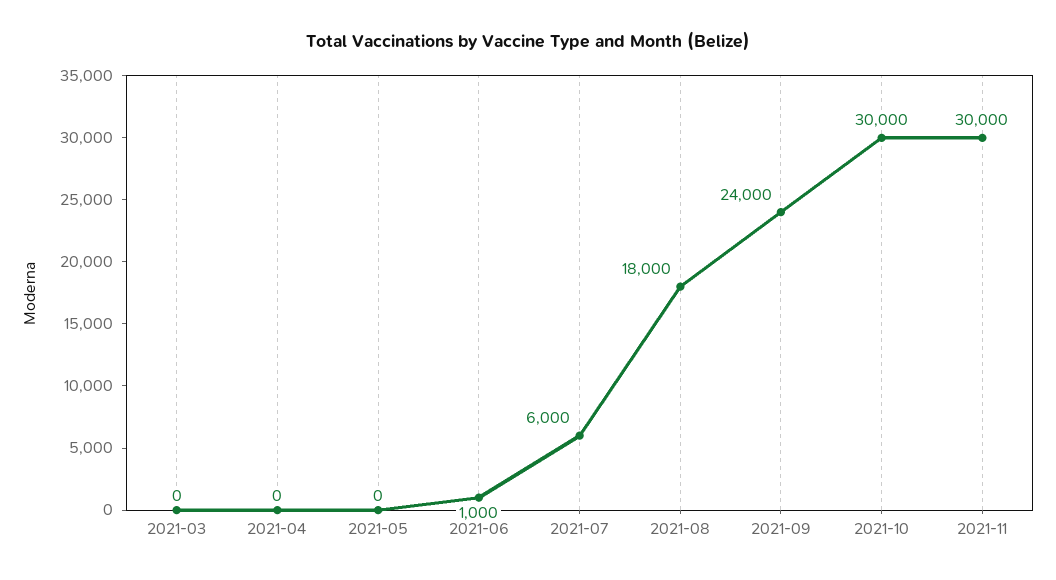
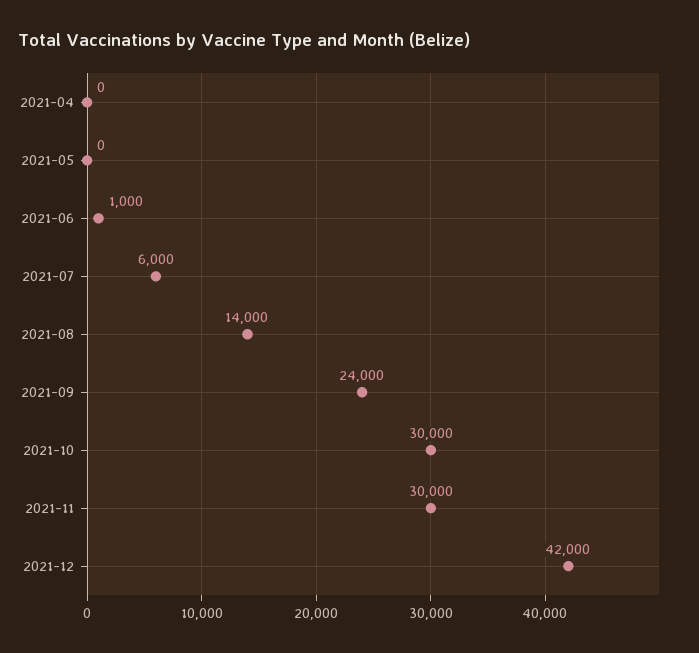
2021-03: 0 -> none
2021-08: 18000 -> 14000
2021-12: none -> 42000

